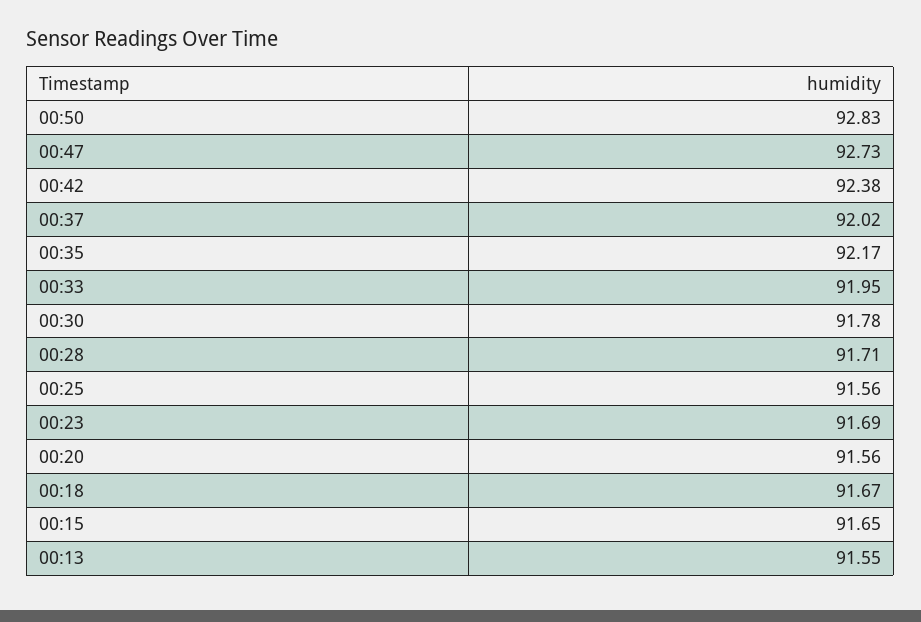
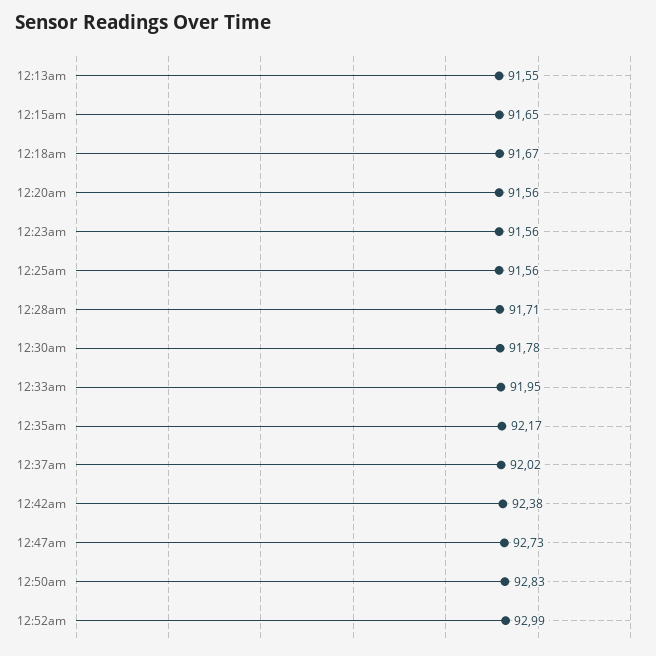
00:23: 91.69 -> 91.56
12:52am: none -> 92.99

